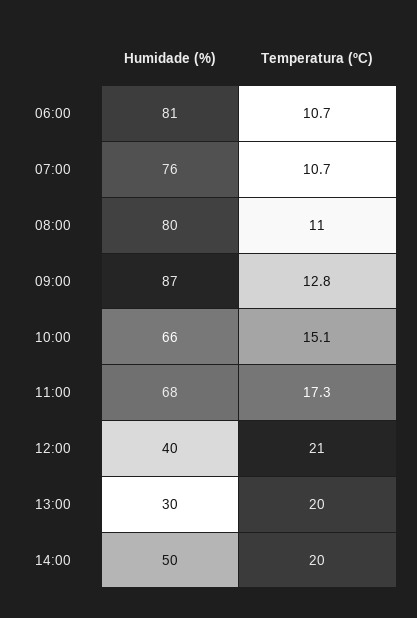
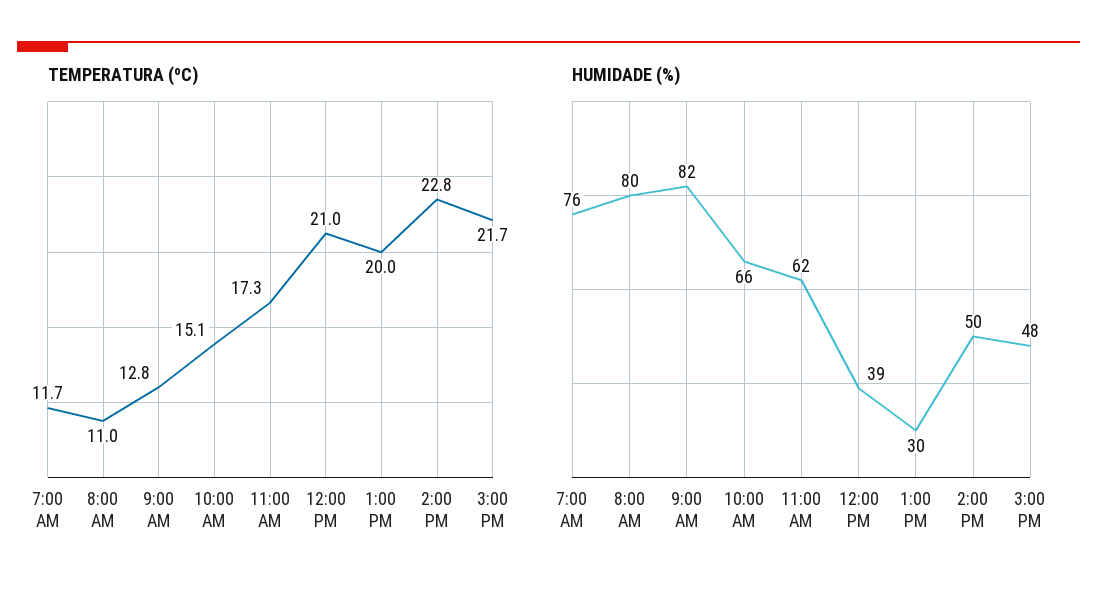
Humidade (%), 06:00: 81 -> none
Temperatura (ºC), 06:00: 10.7 -> none
Temperatura (ºC), 07:00: 10.7 -> 11.7
Humidade (%), 09:00: 87 -> 82
Humidade (%), 11:00: 68 -> 62
Humidade (%), 12:00: 40 -> 39
Temperatura (ºC), 14:00: 20 -> 22.8
Temperatura (ºC), 3:00 PM: none -> 21.7
Humidade (%), 3:00 PM: none -> 48

